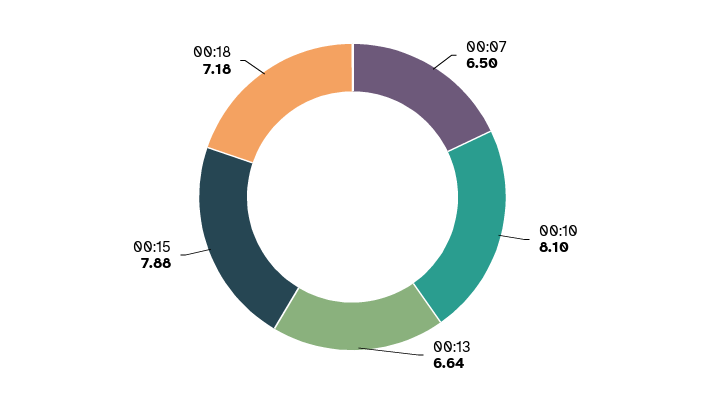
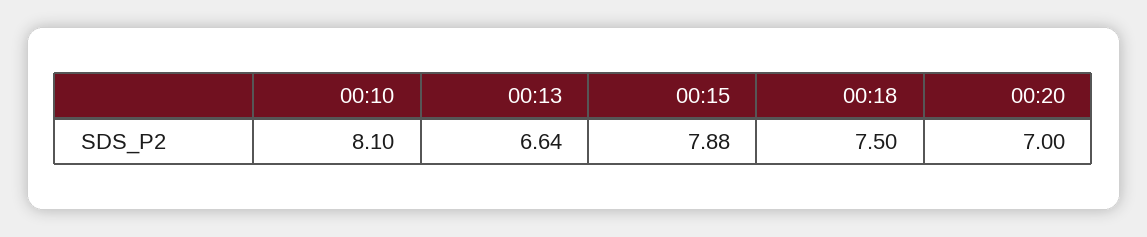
00:07: 6.5 -> none
00:18: 7.18 -> 7.5
00:20: none -> 7

